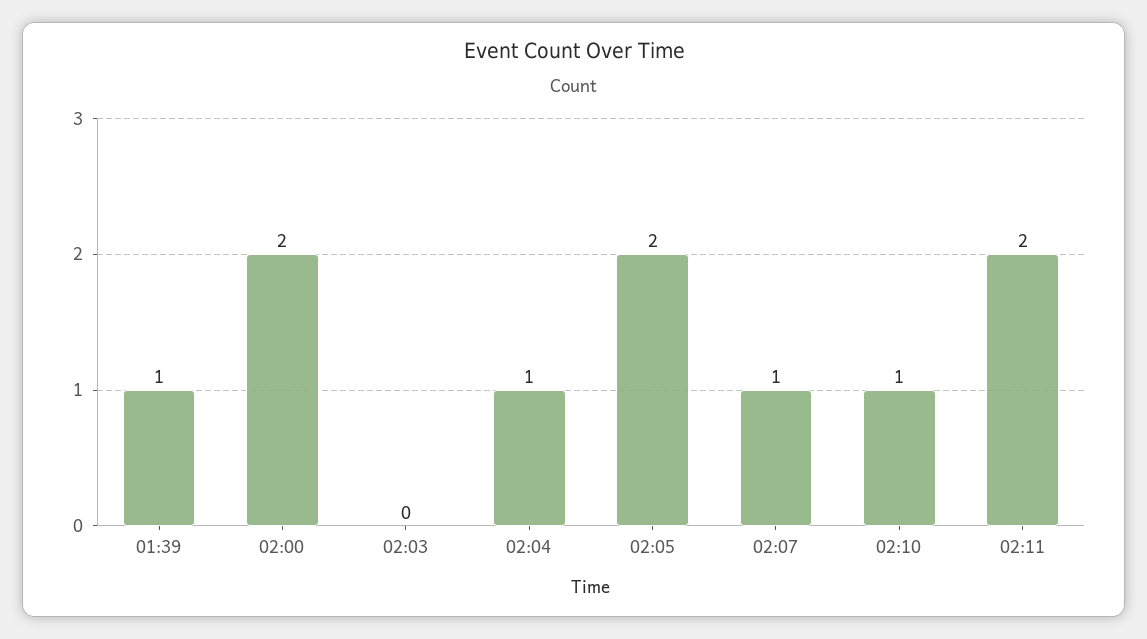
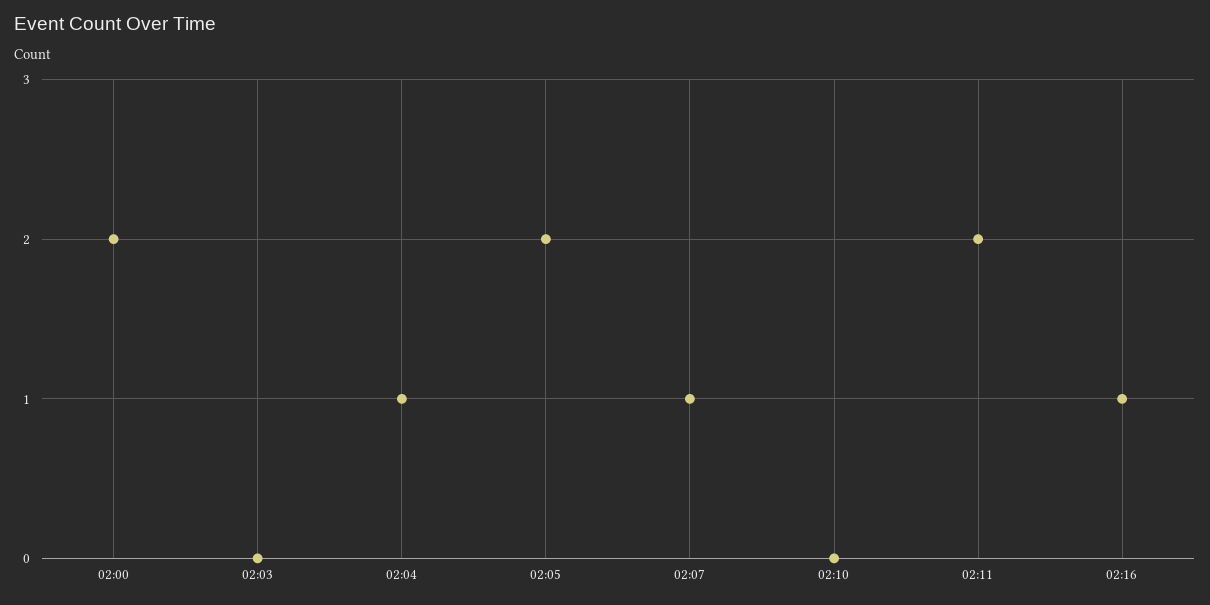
01:39: 1 -> none
02:10: 1 -> 0
02:16: none -> 1

